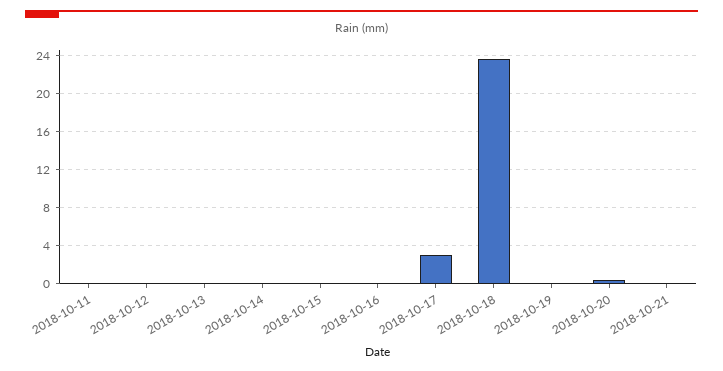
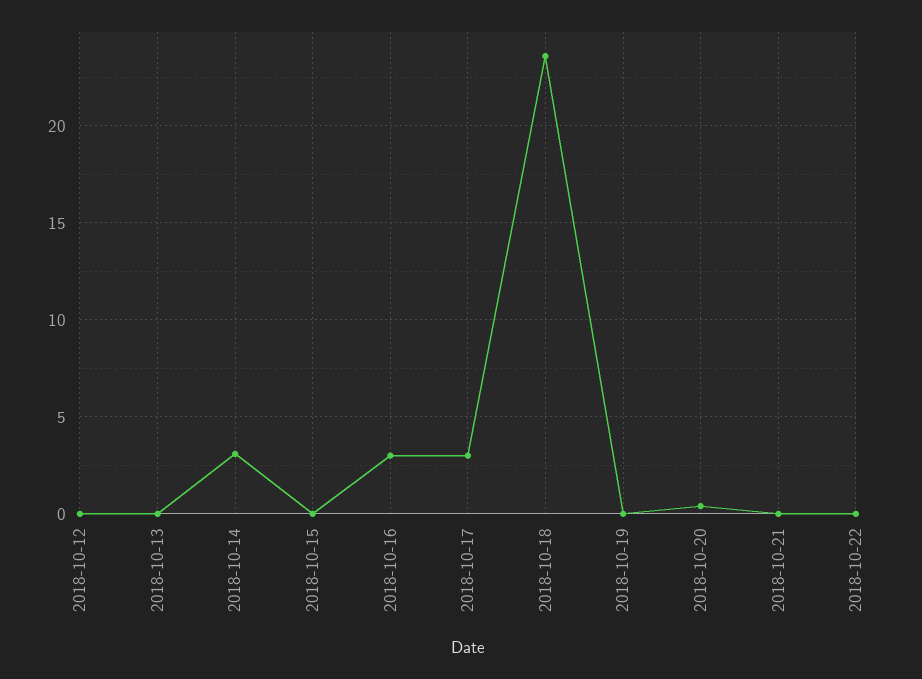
2018-10-11: 0 -> none
2018-10-14: 0 -> 3
2018-10-16: 0 -> 3
2018-10-22: none -> 0

